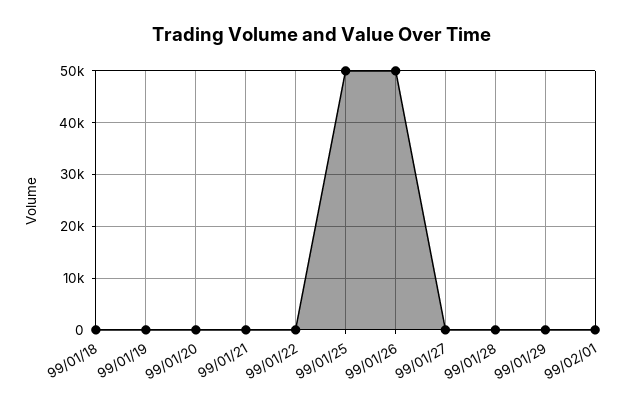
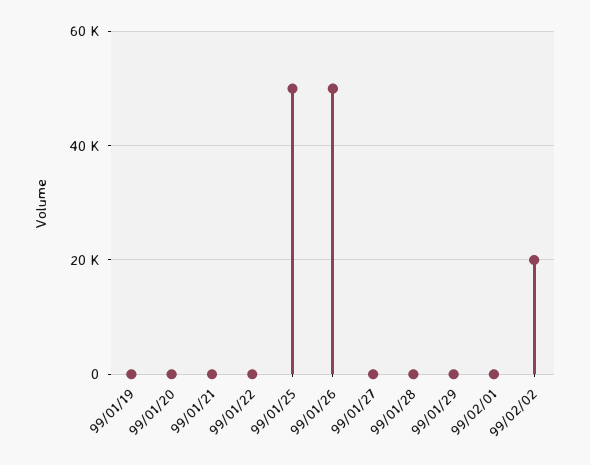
99/01/18: 0 -> none
99/02/02: none -> 20000

